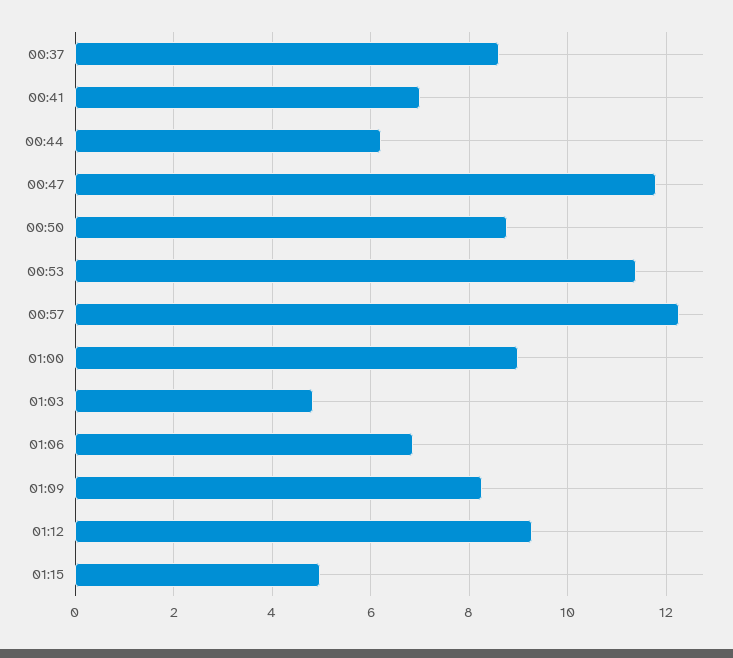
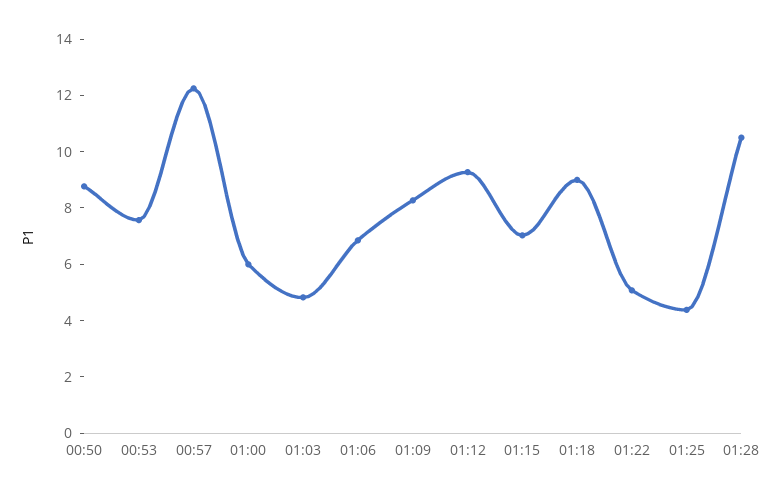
00:37: 8.6 -> none
00:41: 7 -> none
00:44: 6.2 -> none
00:47: 11.8 -> none
00:53: 11.4 -> 7.5
01:00: 9 -> 6
01:15: 5 -> 7
01:18: none -> 9
01:22: none -> 5
01:25: none -> 4.5
01:28: none -> 10.5

